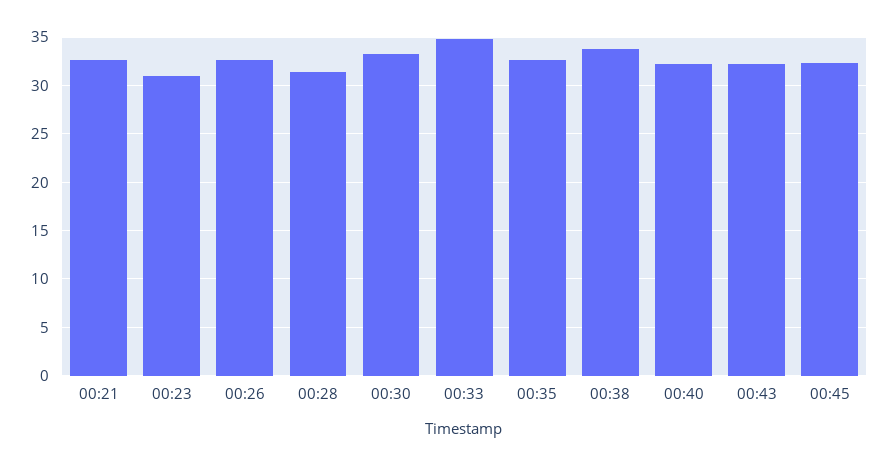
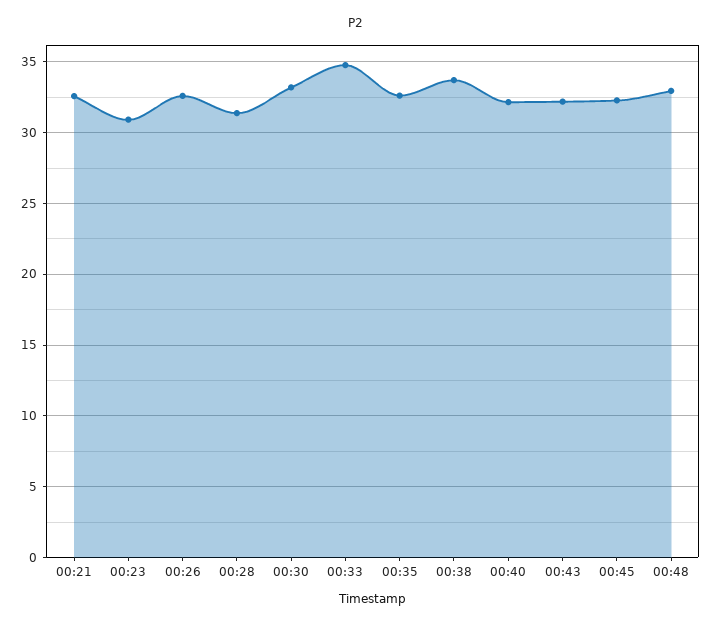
00:48: none -> 33

